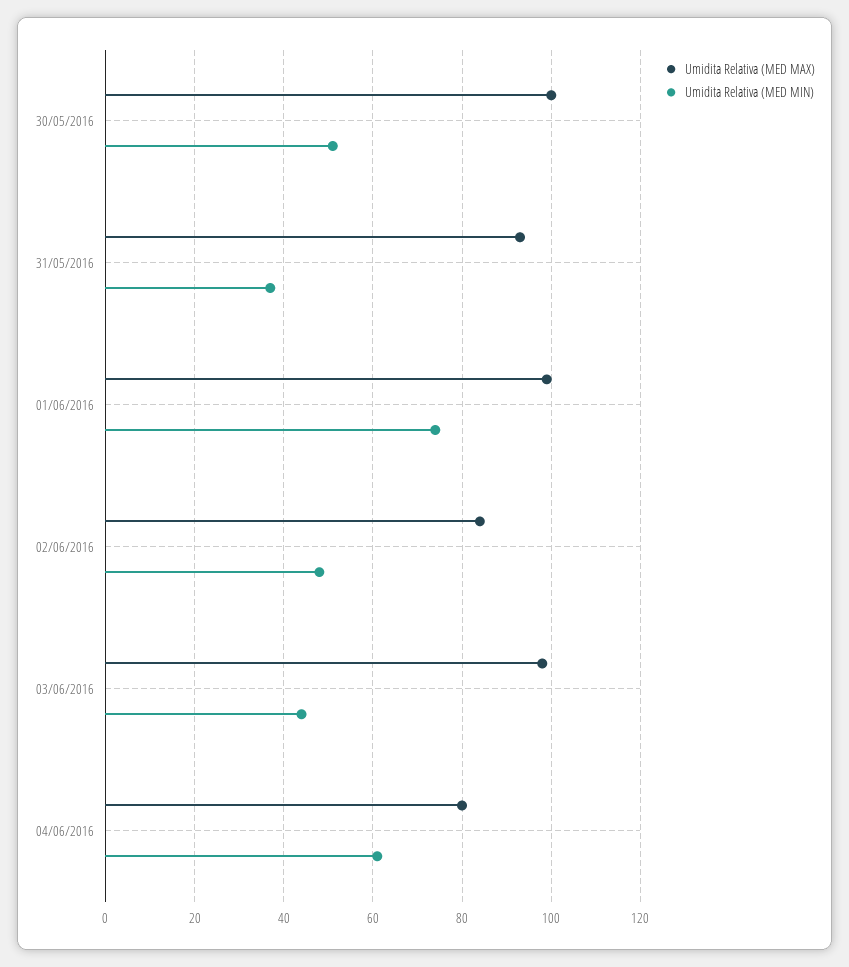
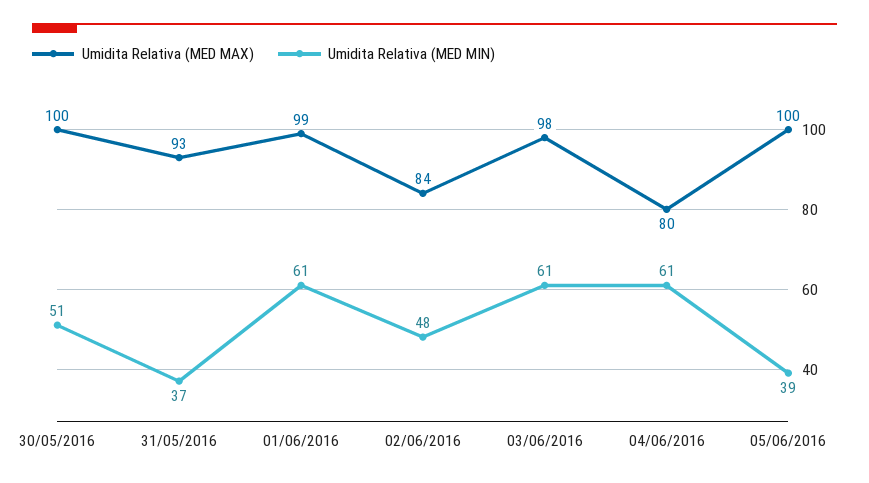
Umidita Relativa (MED MIN), 01/06/2016: 75 -> 61
Umidita Relativa (MED MIN), 03/06/2016: 45 -> 61
Umidita Relativa (MED MAX), 05/06/2016: none -> 100
Umidita Relativa (MED MIN), 05/06/2016: none -> 39

